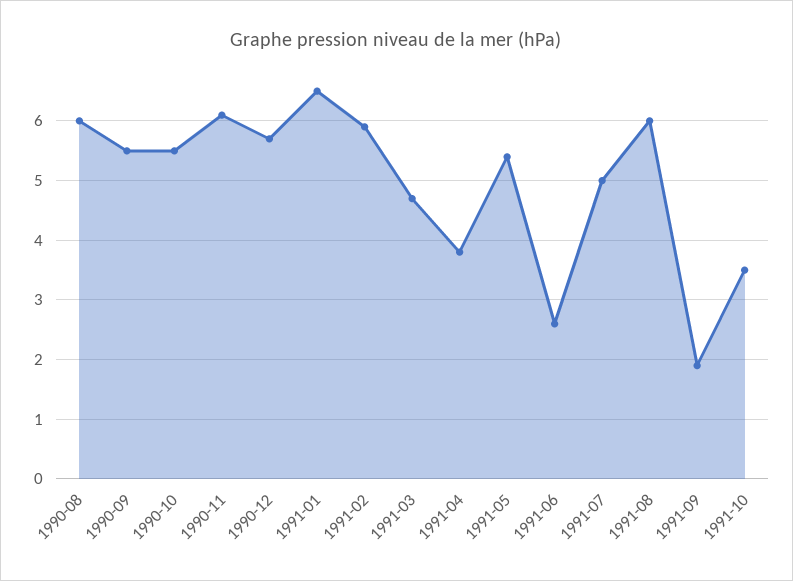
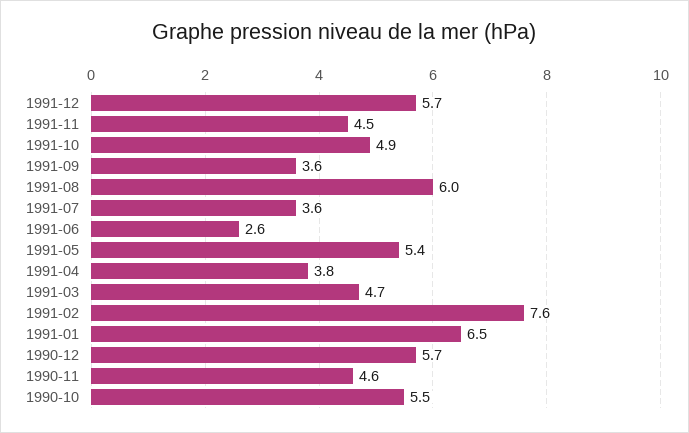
1990-08: 6 -> none
1990-09: 5.5 -> none
1990-11: 6 -> 4.6
1991-02: 6 -> 7.6
1991-07: 5 -> 3.6
1991-09: 2 -> 3.6
1991-10: 3.5 -> 4.9
1991-12: none -> 5.7
1991-11: none -> 4.5

